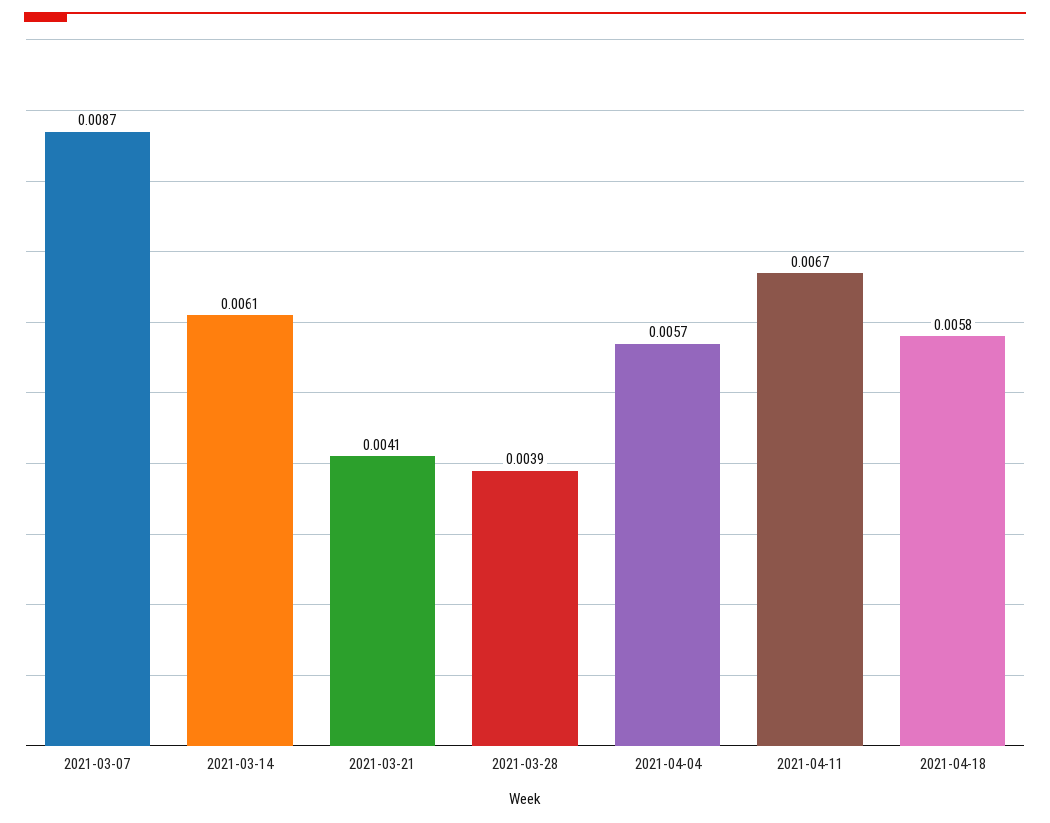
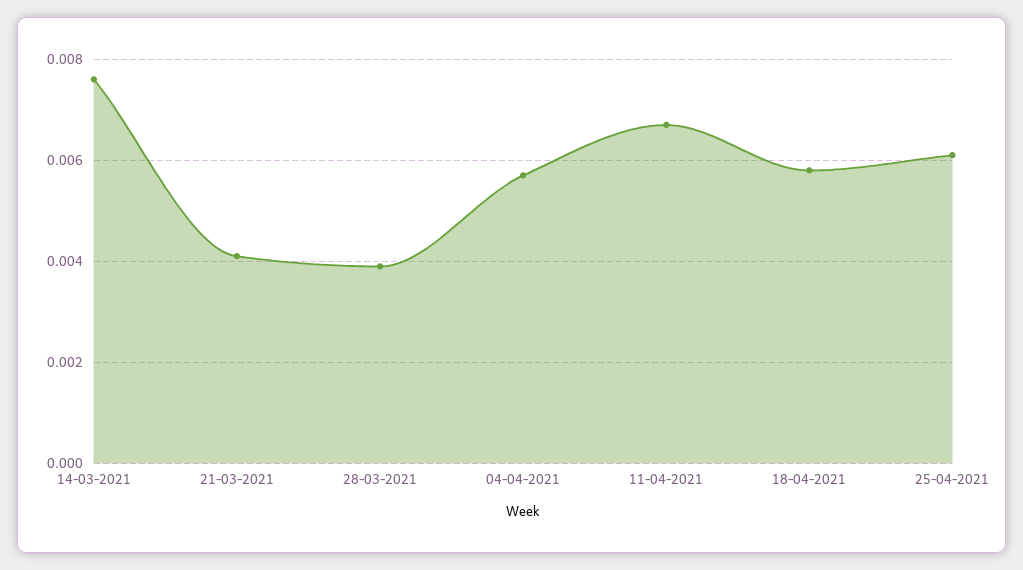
2021-03-07: 0.0087 -> none
2021-03-14: 0.0061 -> 0.0075
25-04-2021: none -> 0.006

